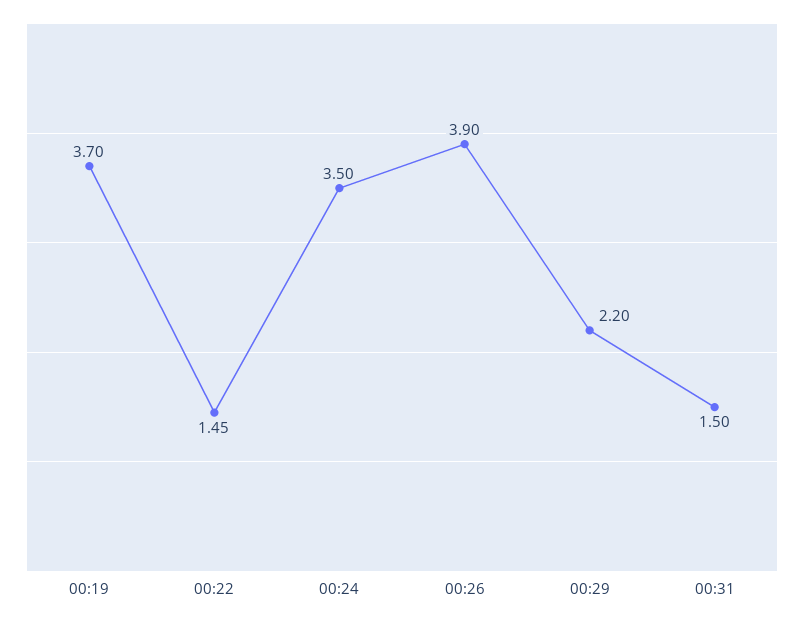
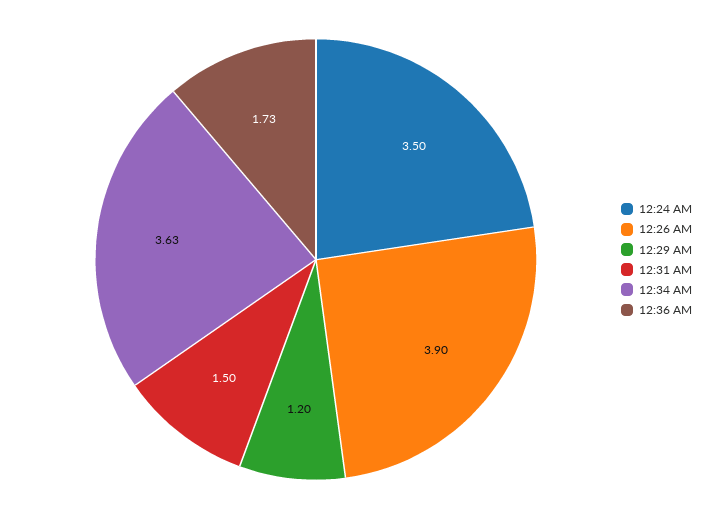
00:19: 3.7 -> none
00:22: 1.45 -> none
00:29: 2.2 -> 1.2
12:34 AM: none -> 3.63
12:36 AM: none -> 1.73

